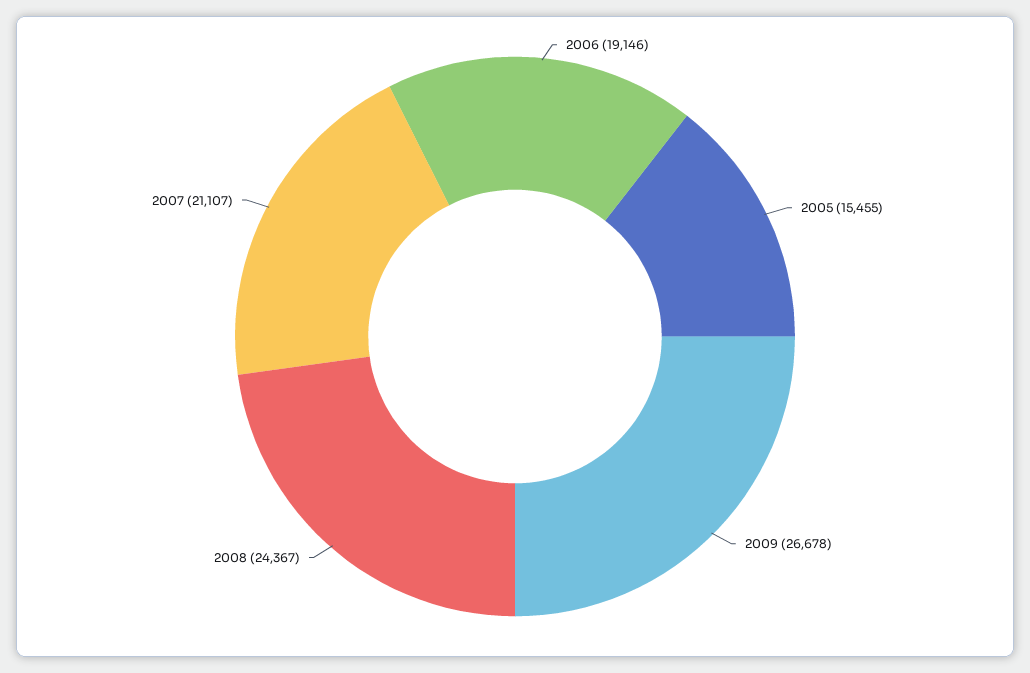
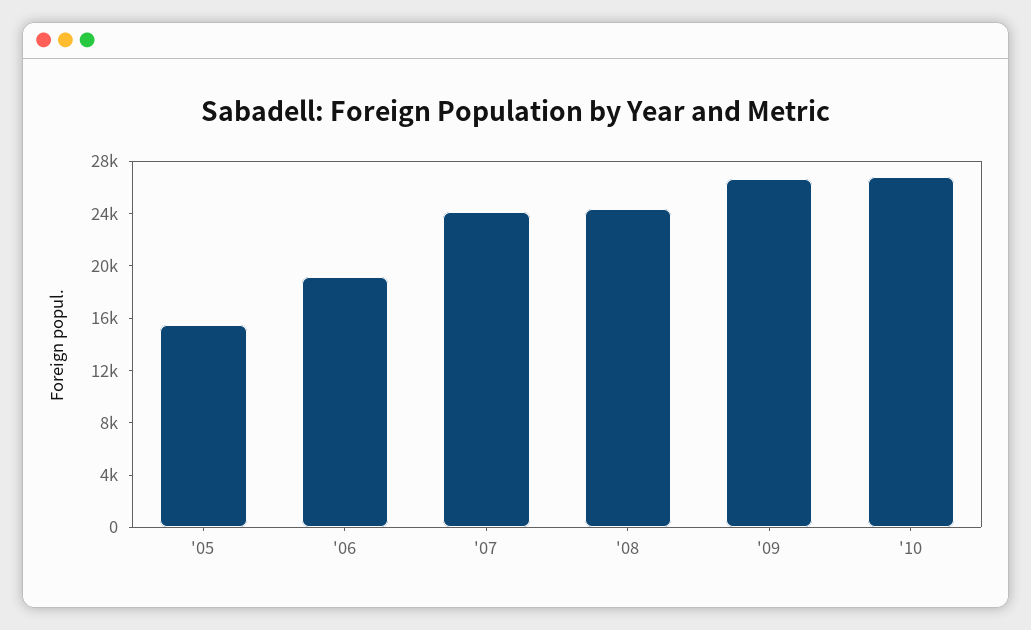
2007: 21107 -> 24000
'10: none -> 27000

